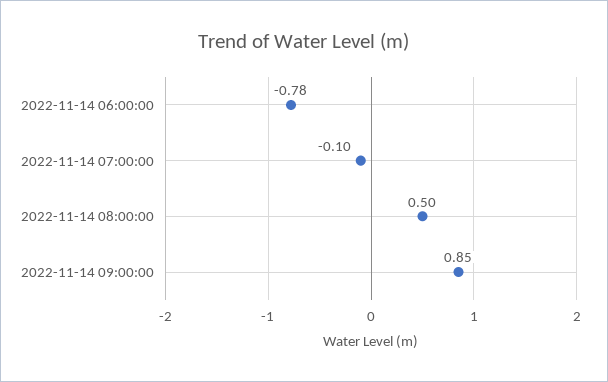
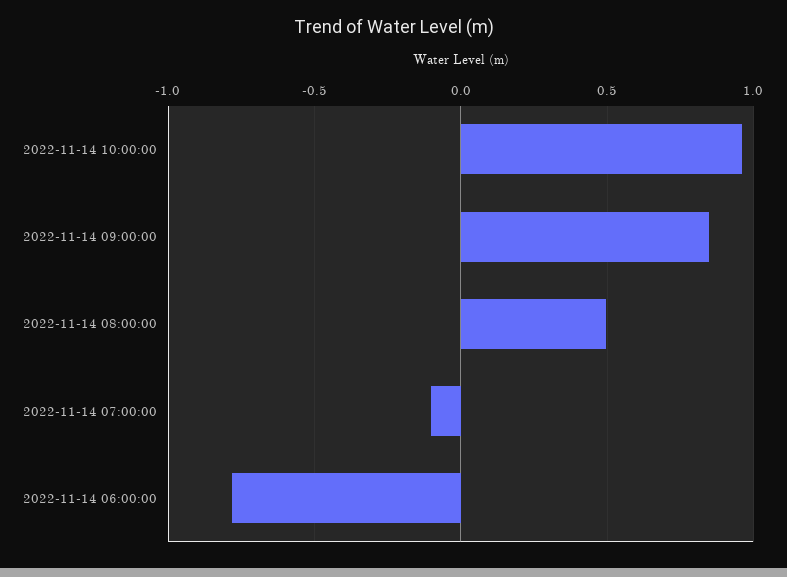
2022-11-14 10:00:00: none -> 0.95

